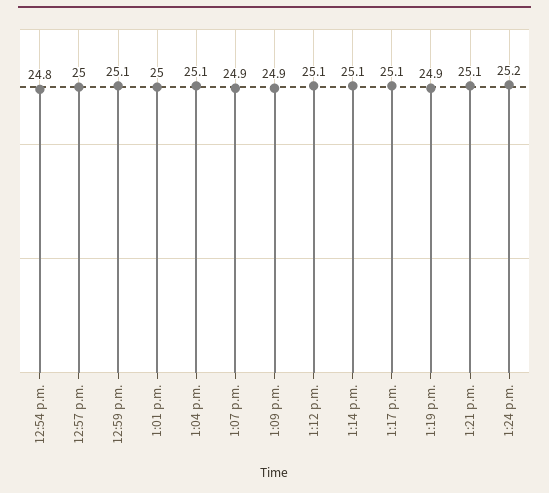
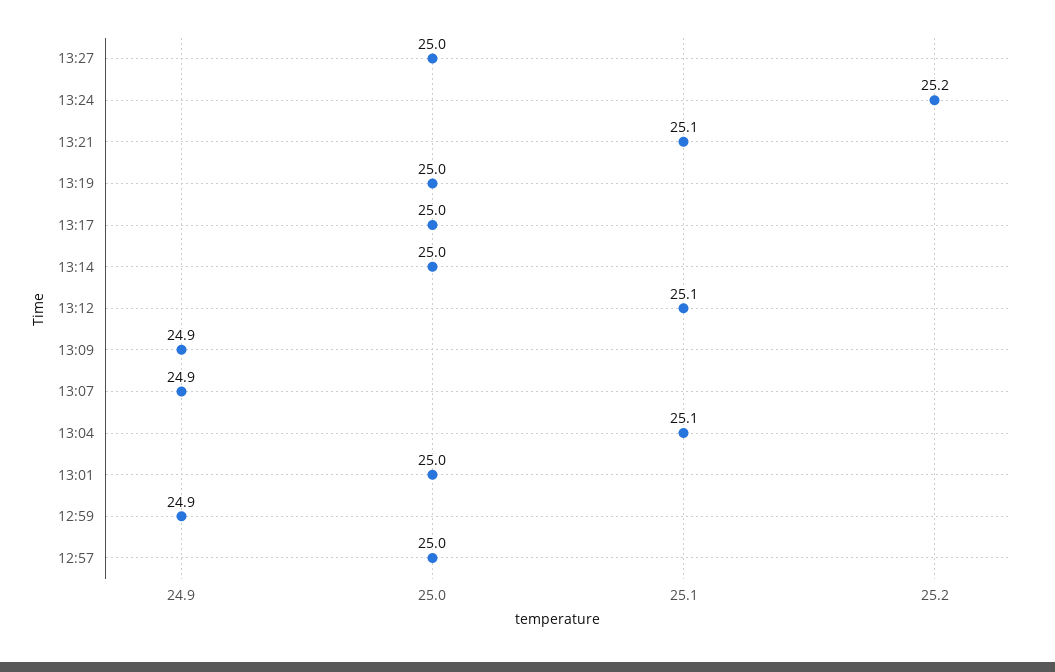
12:54 p.m.: 24.8 -> none
12:59 p.m.: 25.1 -> 24.9
1:14 p.m.: 25.1 -> 25
1:17 p.m.: 25.1 -> 25
1:19 p.m.: 24.9 -> 25
13:27: none -> 25

